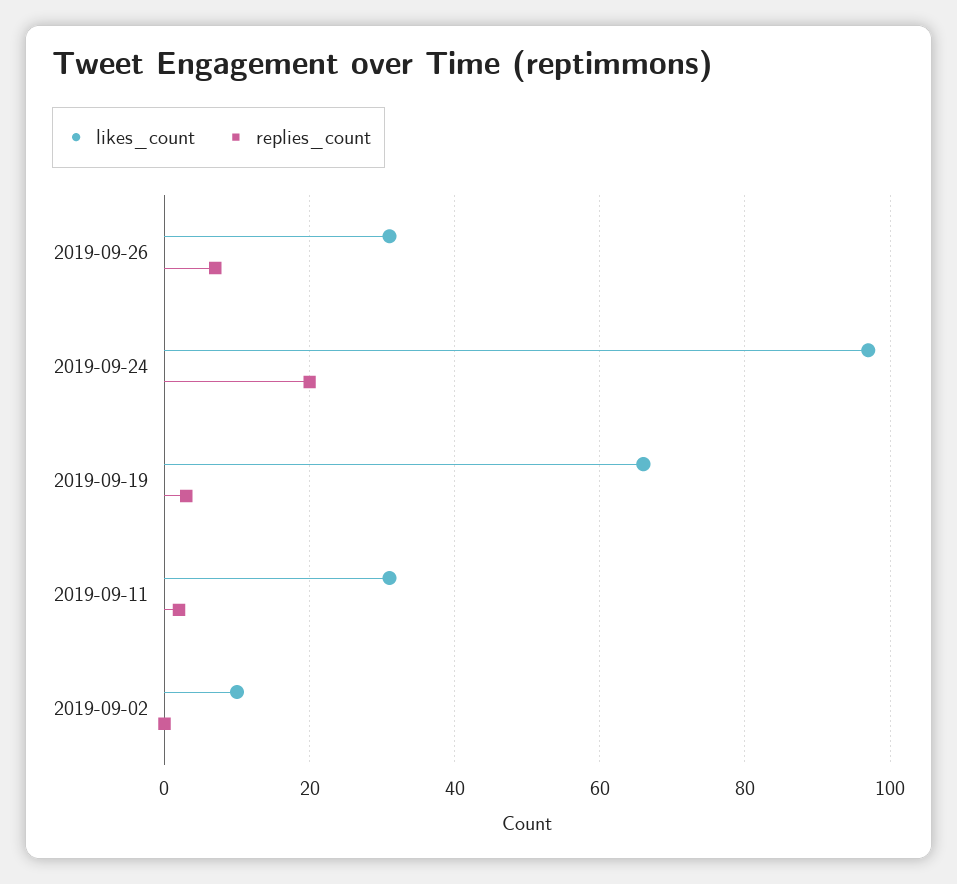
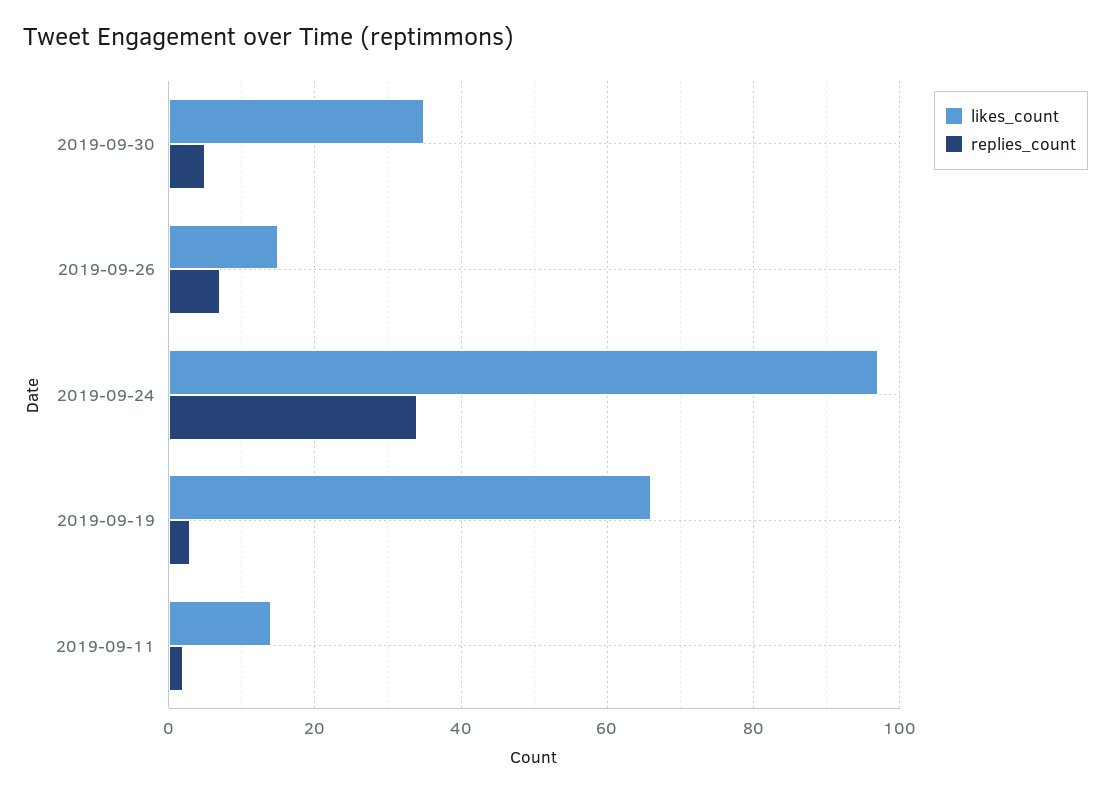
likes_count, 2019-09-26: 30 -> 15
replies_count, 2019-09-24: 20 -> 35
likes_count, 2019-09-11: 30 -> 15
likes_count, 2019-09-02: 10 -> none
replies_count, 2019-09-02: 0 -> none
likes_count, 2019-09-30: none -> 35
replies_count, 2019-09-30: none -> 5

